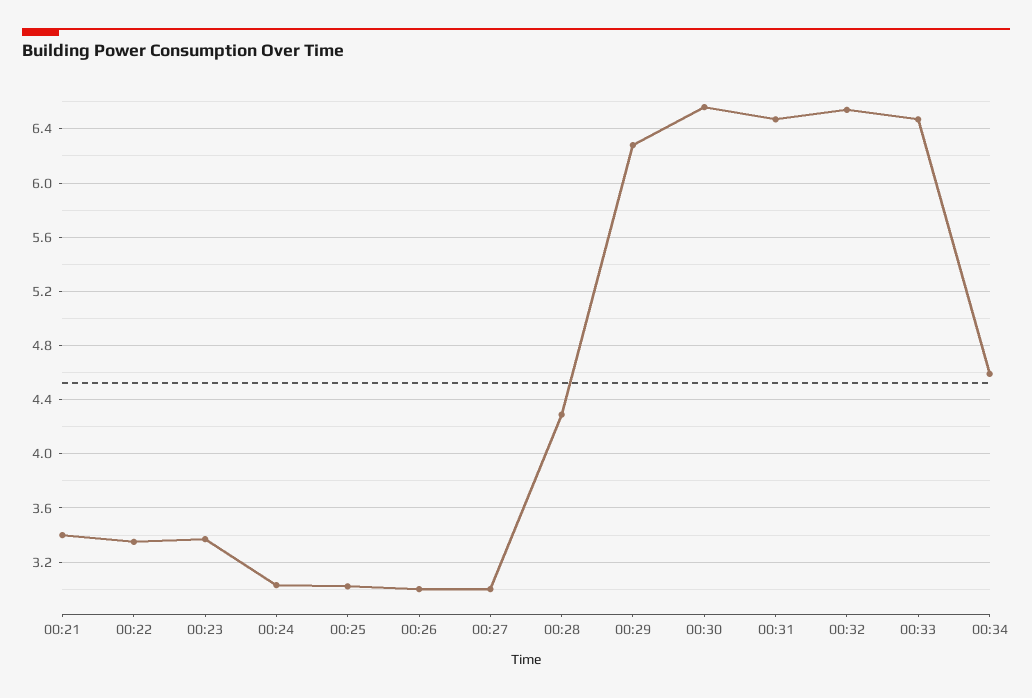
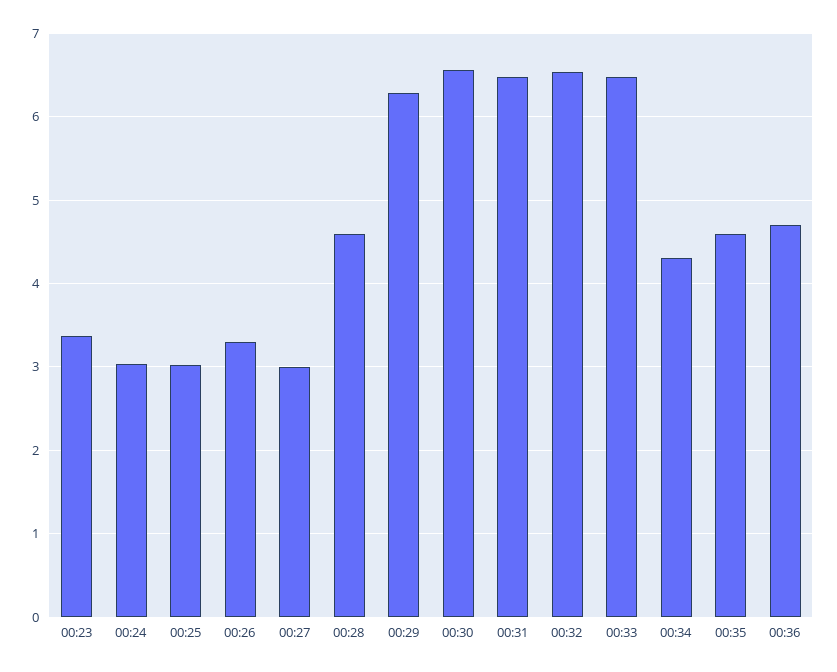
00:21: 3.4 -> none
00:22: 3.35 -> none
00:26: 3 -> 3.3
00:28: 4.3 -> 4.6
00:34: 4.6 -> 4.3
00:35: none -> 4.6
00:36: none -> 4.7

